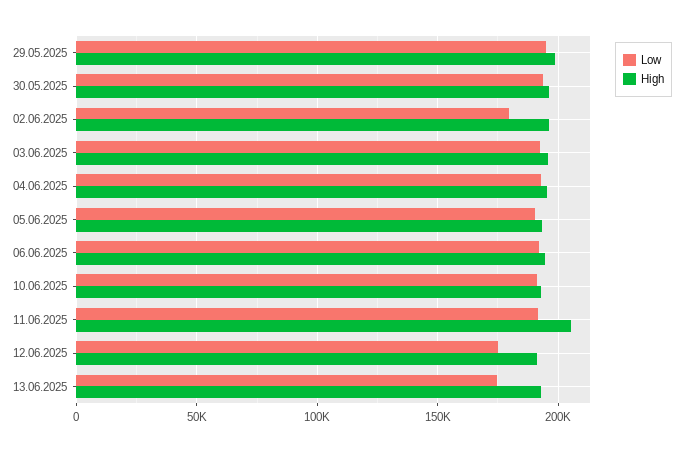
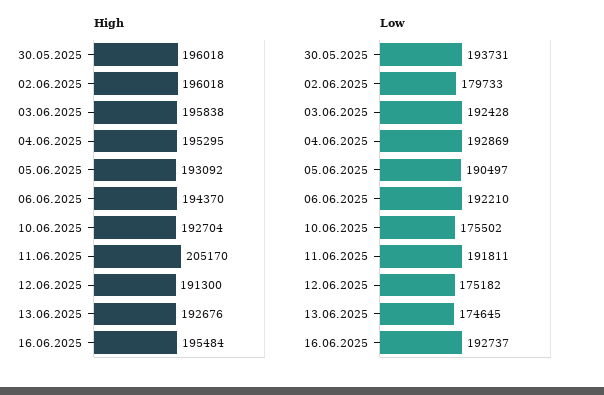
Low, 29.05.2025: 195000 -> none
High, 29.05.2025: 200000 -> none
Low, 10.06.2025: 190000 -> 175502
High, 16.06.2025: none -> 195484
Low, 16.06.2025: none -> 192737

